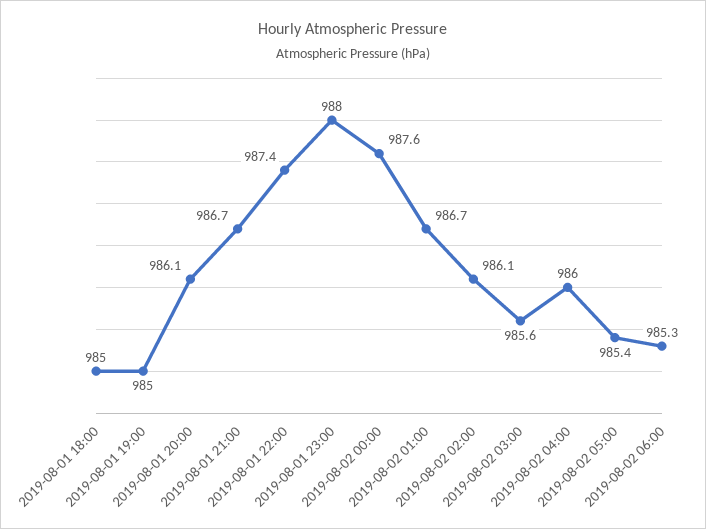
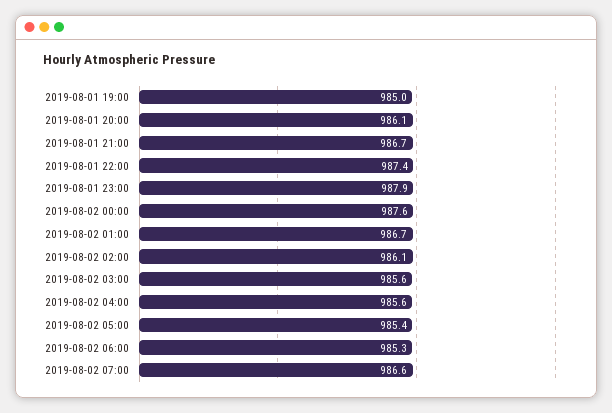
2019-08-01 18:00: 985 -> none
2019-08-01 23:00: 988 -> 987.9
2019-08-02 04:00: 986 -> 985.6
2019-08-02 07:00: none -> 986.6

